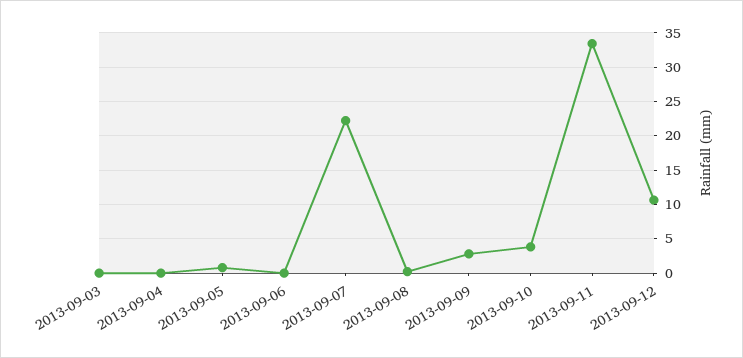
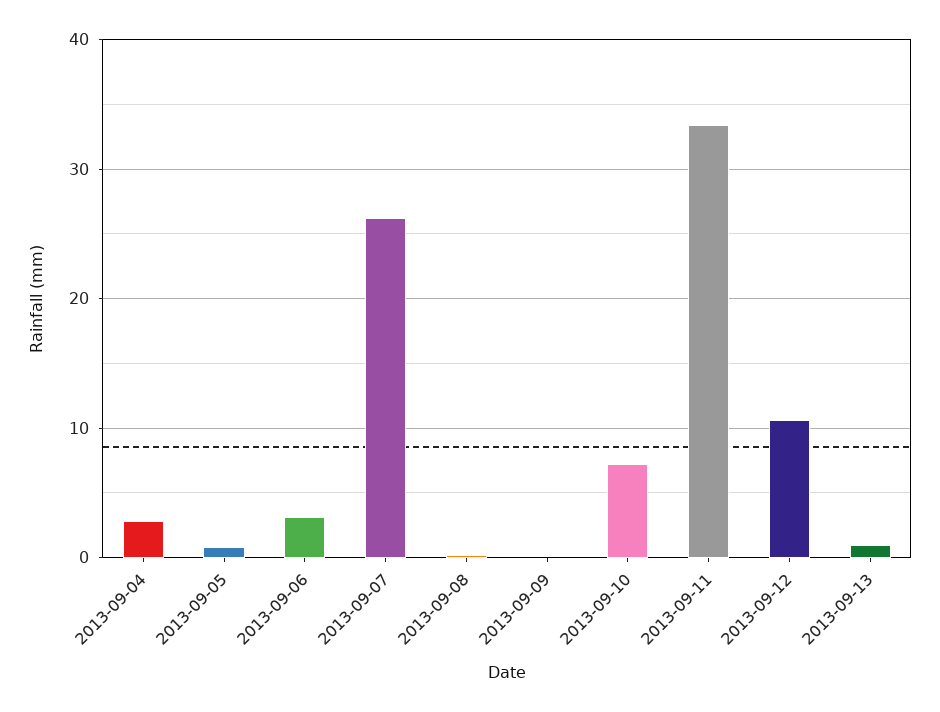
2013-09-03: 0 -> none
2013-09-04: 0 -> 3
2013-09-06: 0 -> 3
2013-09-07: 22 -> 26
2013-09-09: 3 -> 0
2013-09-10: 4 -> 7
2013-09-13: none -> 1

